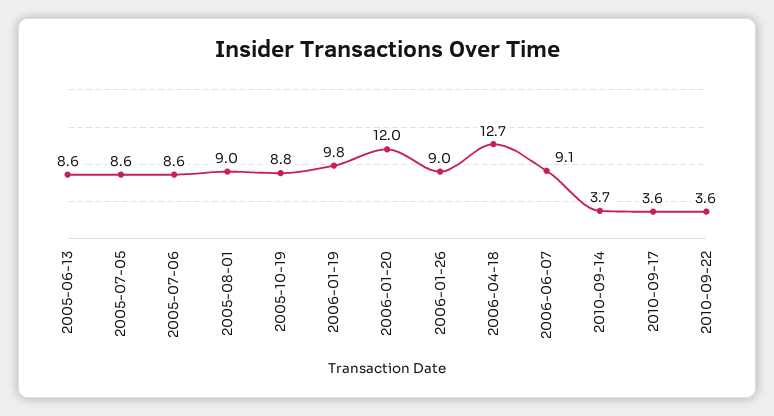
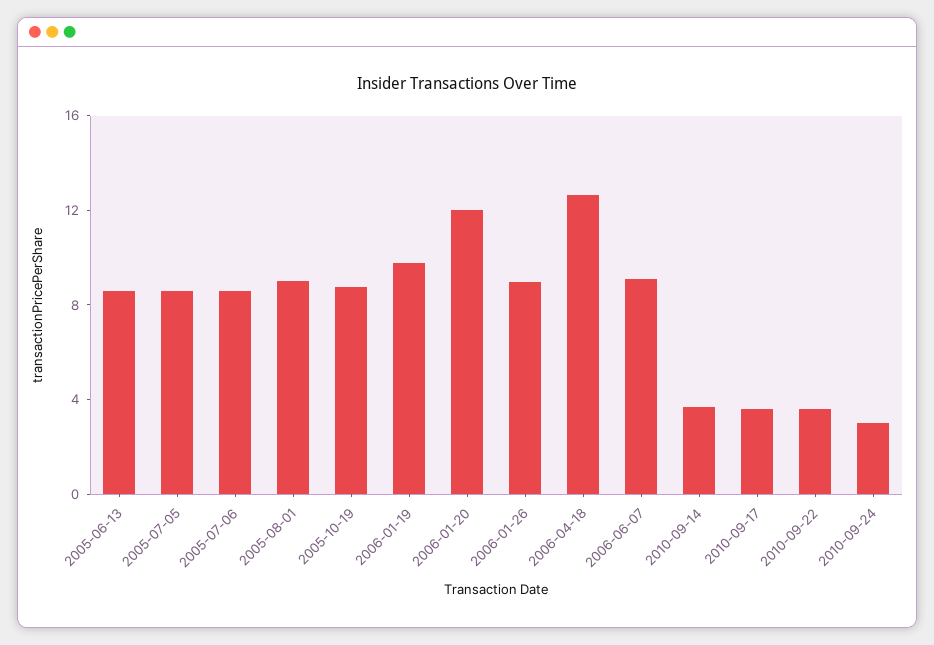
2010-09-24: none -> 3

